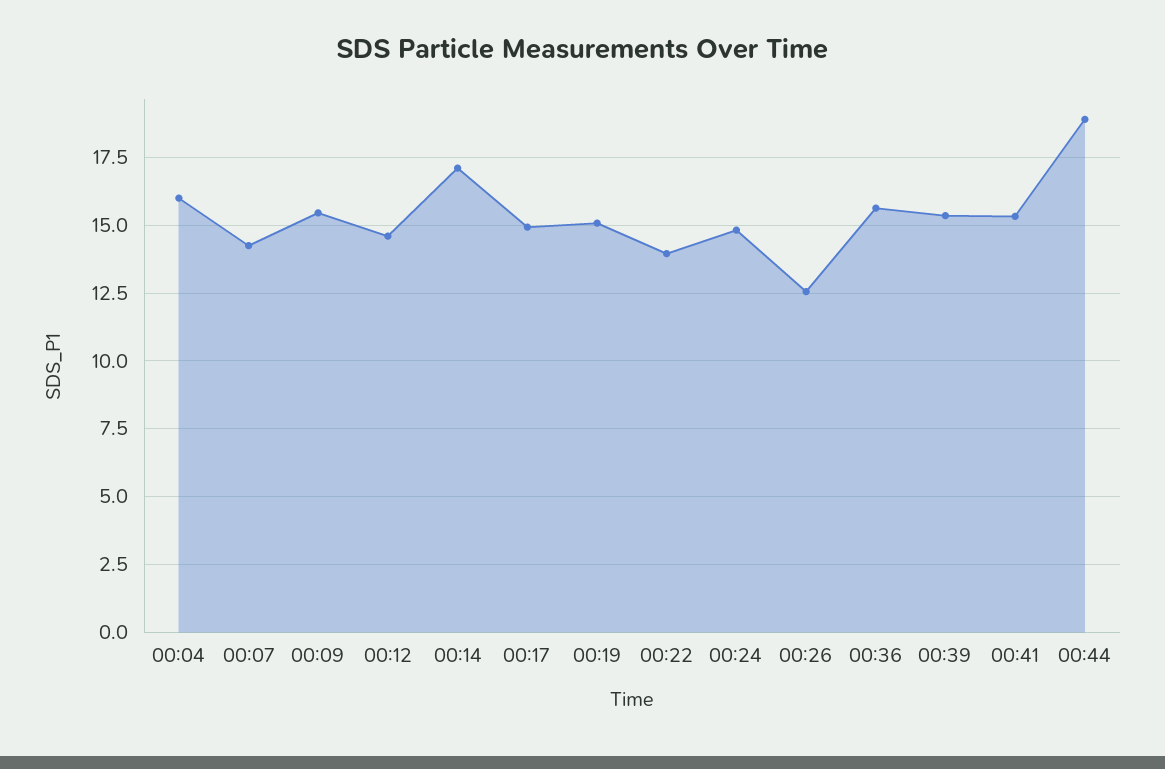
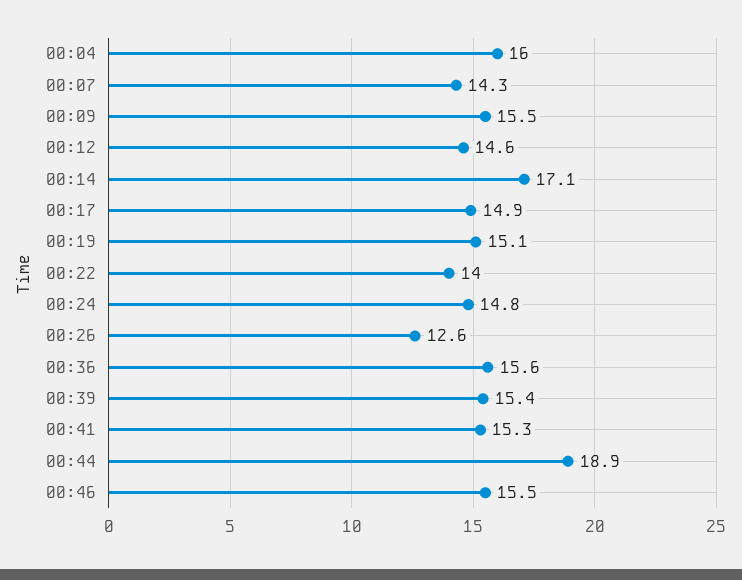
00:46: none -> 15.5

